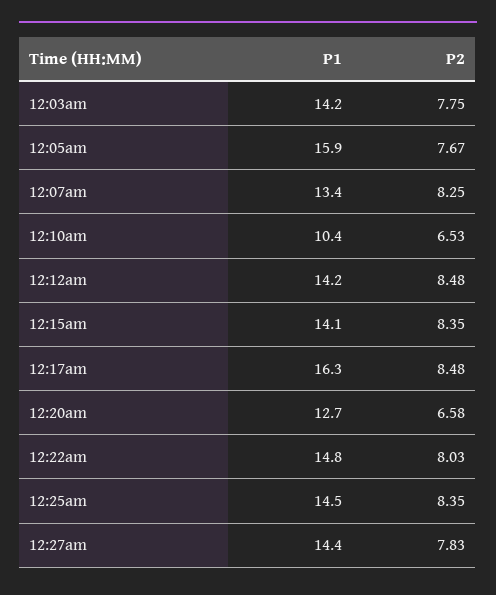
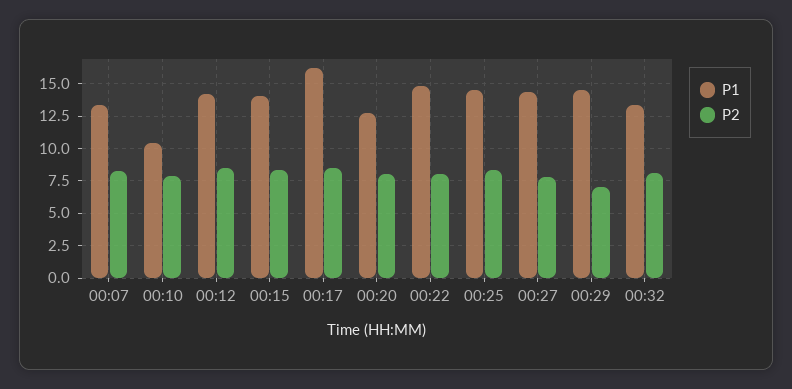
P1, 12:03am: 14.2 -> none
P2, 12:03am: 7.75 -> none
P1, 12:05am: 15.9 -> none
P2, 12:05am: 7.67 -> none
P2, 12:10am: 6.53 -> 8
P2, 12:20am: 6.58 -> 8
P1, 00:29: none -> 14.5
P2, 00:29: none -> 7
P1, 00:32: none -> 13.5
P2, 00:32: none -> 8

